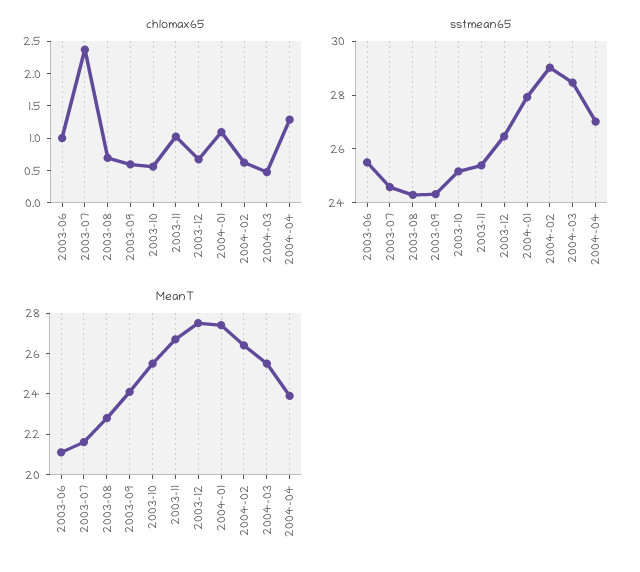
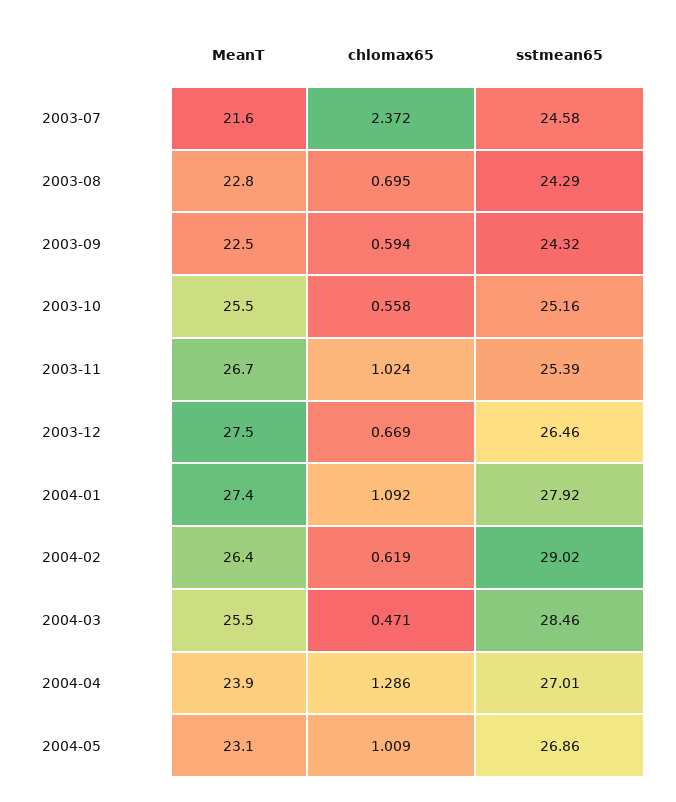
chlomax65, 2003-06: 1 -> none
sstmean65, 2003-06: 25.5 -> none
MeanT, 2003-06: 21 -> none
MeanT, 2003-09: 24 -> 22.5
MeanT, 2004-05: none -> 23.1
chlomax65, 2004-05: none -> 1.009
sstmean65, 2004-05: none -> 26.86

